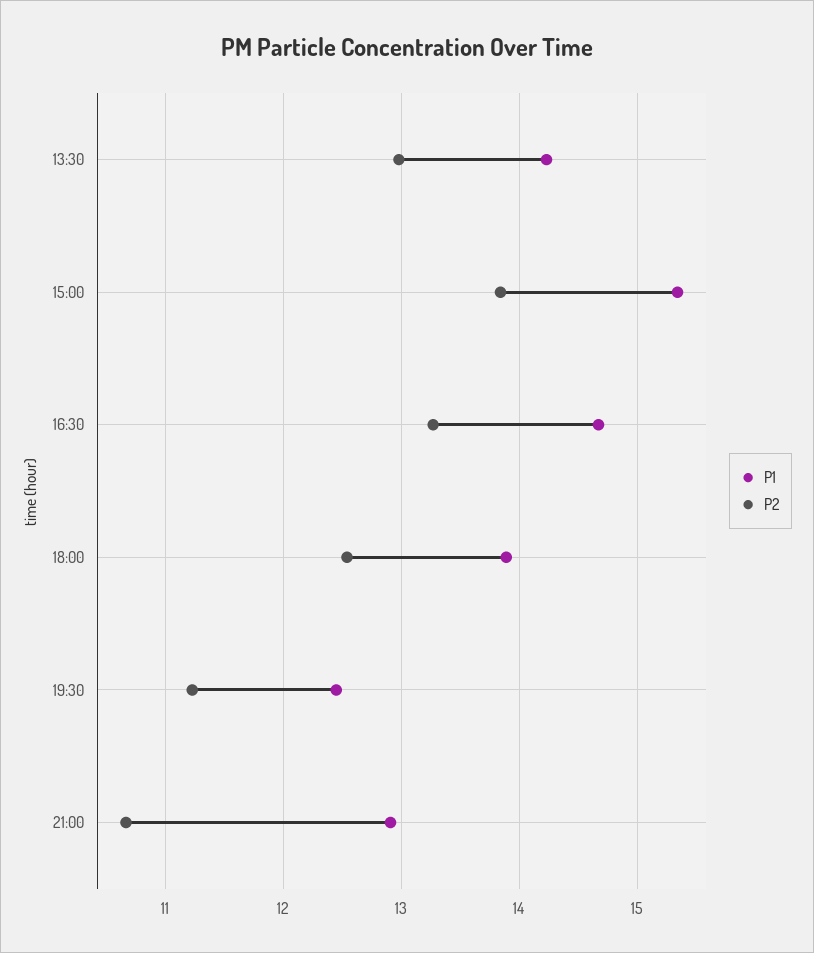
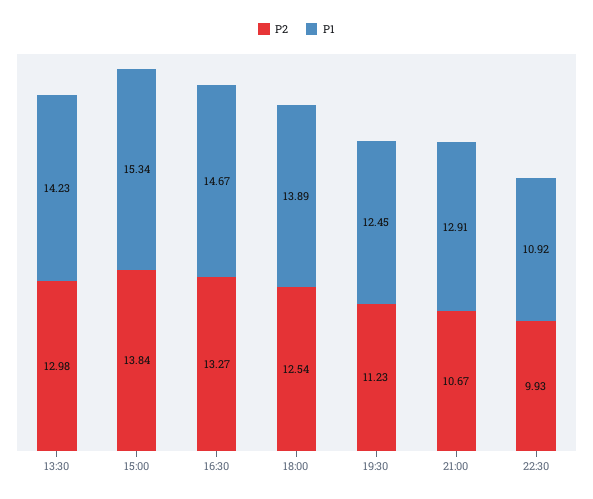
P2, 22:30: none -> 9.93
P1, 22:30: none -> 10.92

